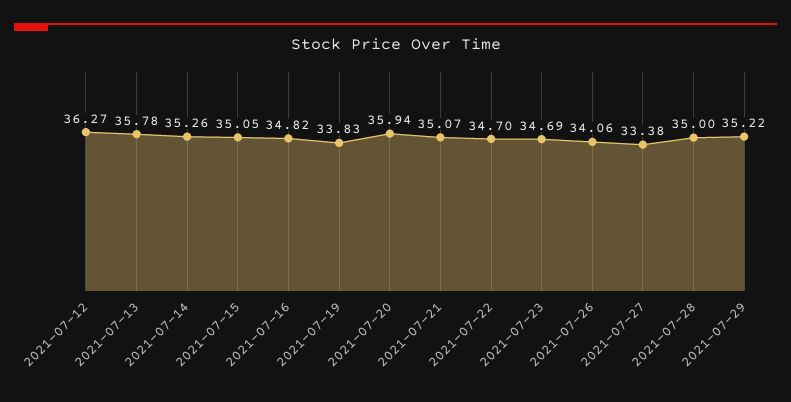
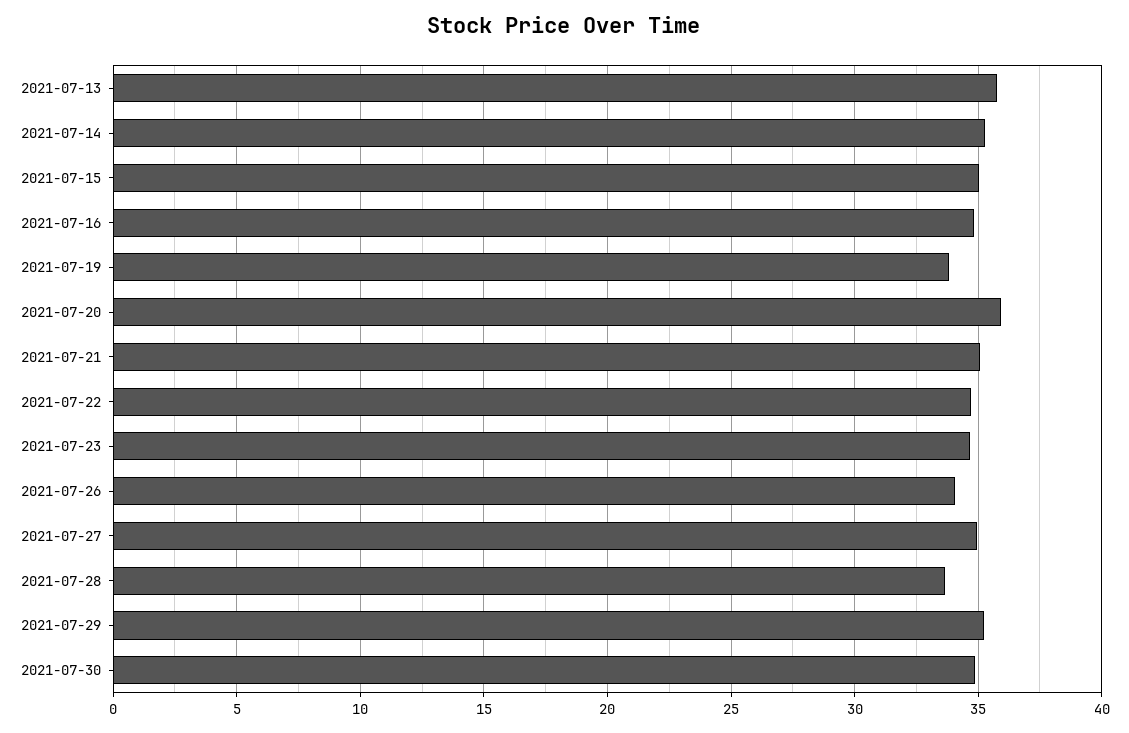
2021-07-12: 36.27 -> none
2021-07-27: 33.38 -> 35
2021-07-28: 35 -> 33.5
2021-07-30: none -> 35

